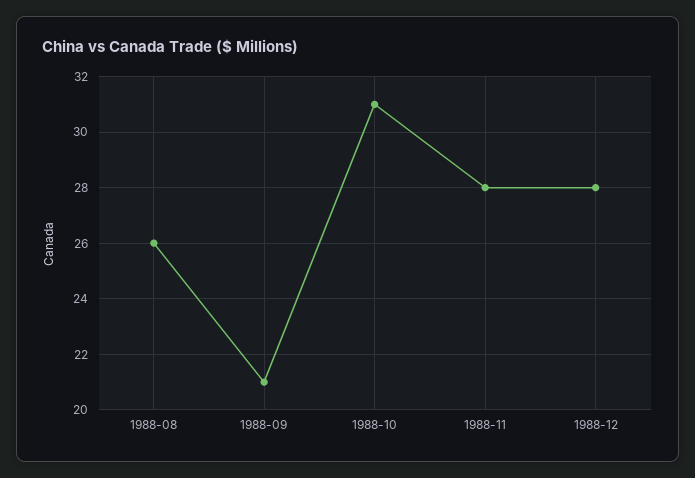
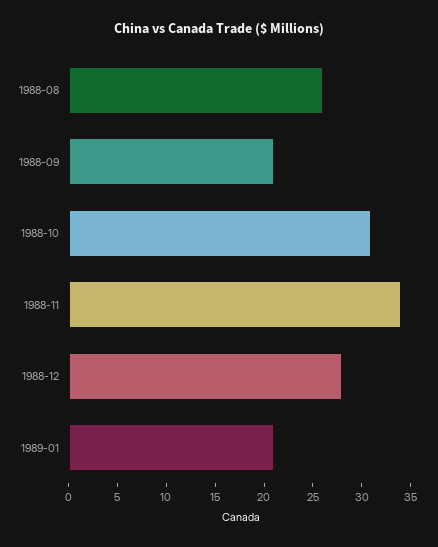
1988-11: 28 -> 34
1989-01: none -> 21

